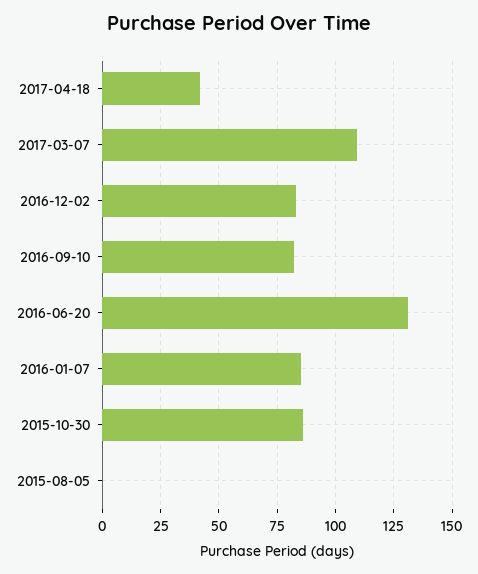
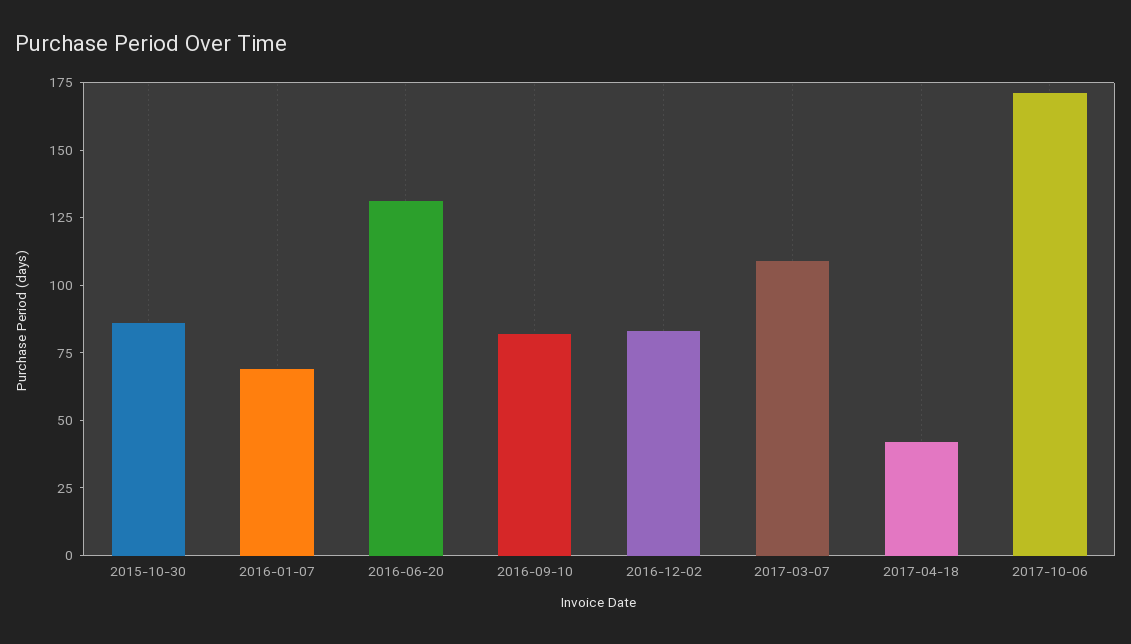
2016-01-07: 85 -> 70
2015-08-05: 0 -> none
2017-10-06: none -> 170

